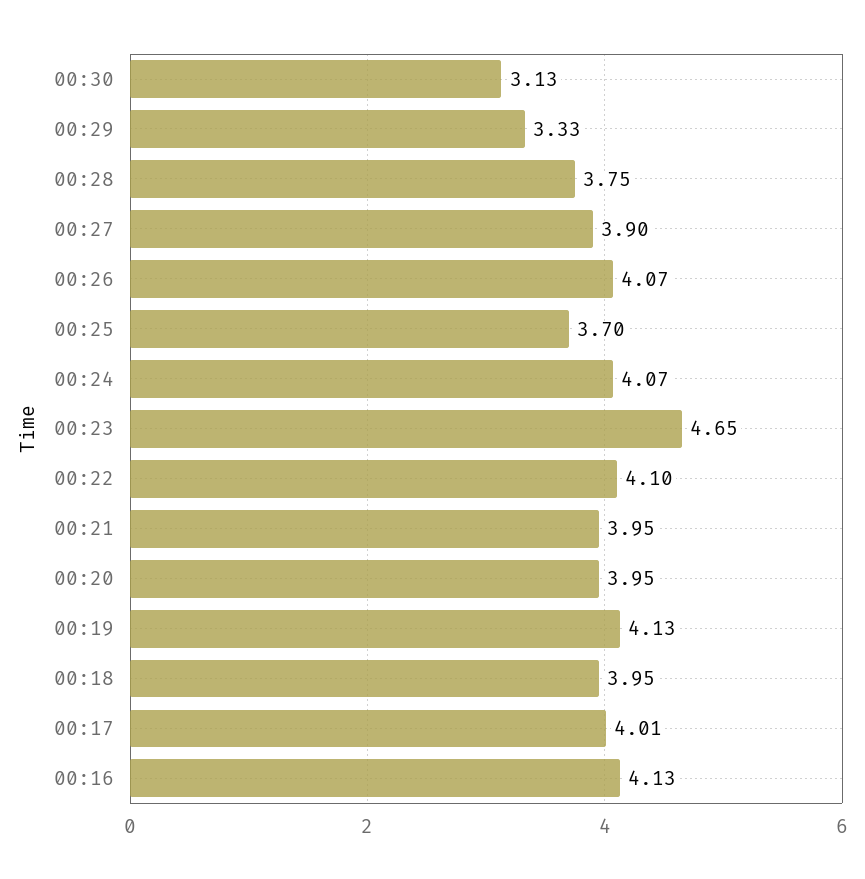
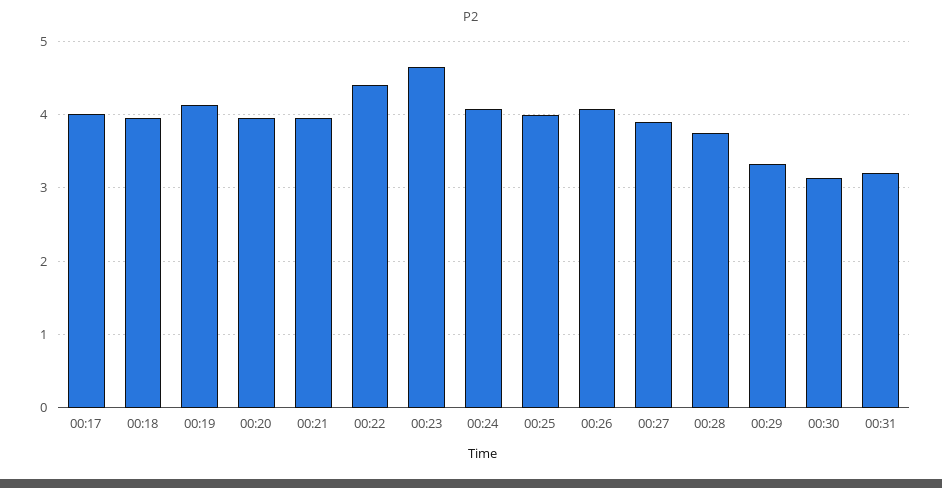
00:25: 3.7 -> 4
00:22: 4.1 -> 4.4
00:16: 4.13 -> none
00:31: none -> 3.2

